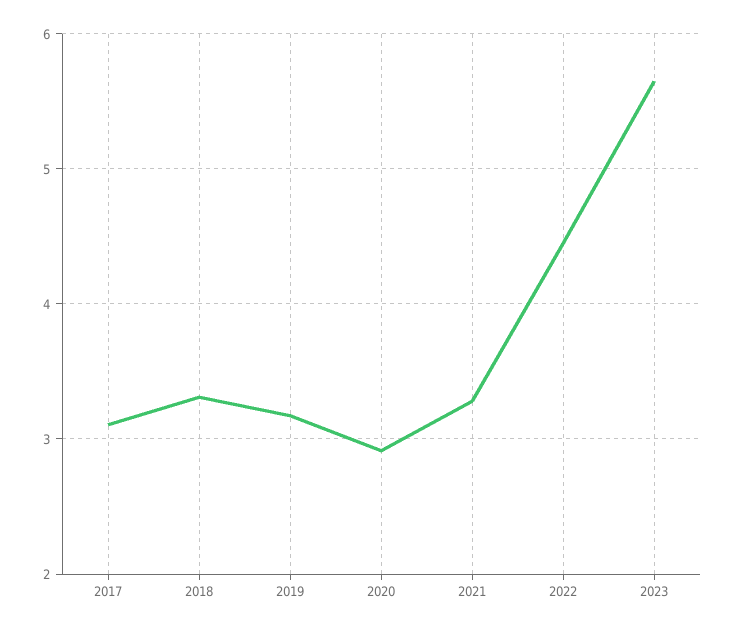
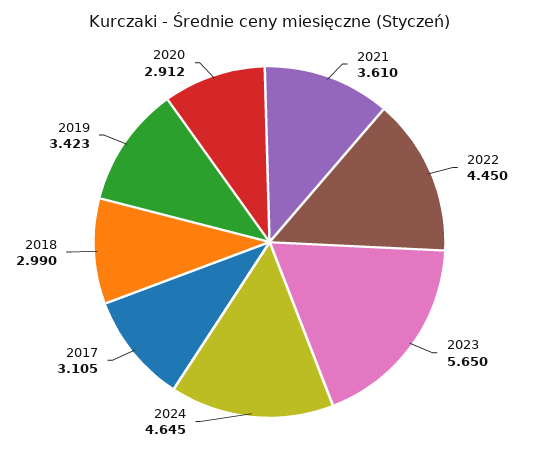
2018: 3.3 -> 2.99
2019: 3.2 -> 3.423
2021: 3.3 -> 3.61
2024: none -> 4.645

